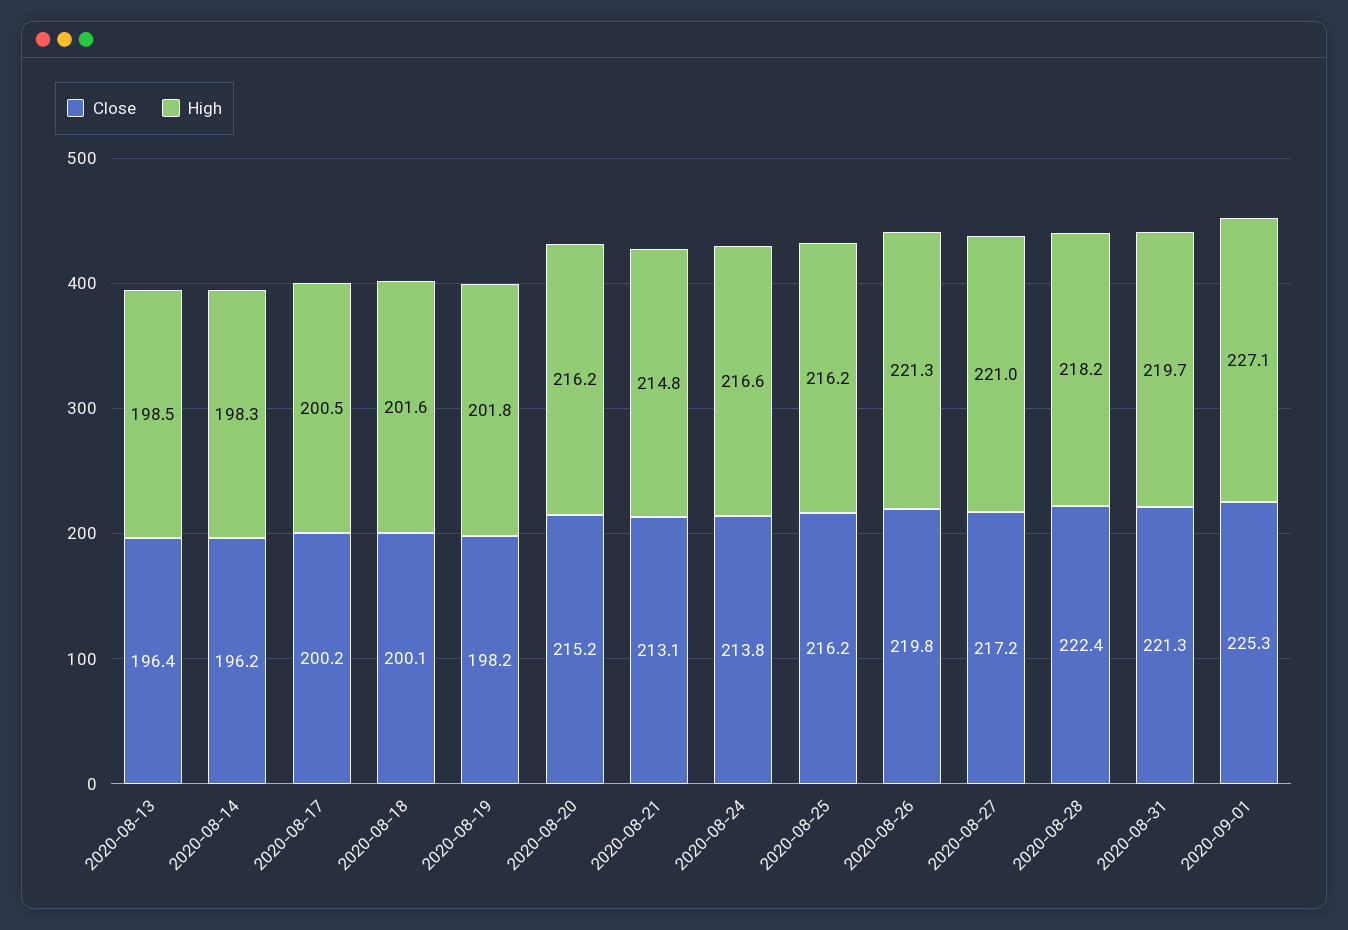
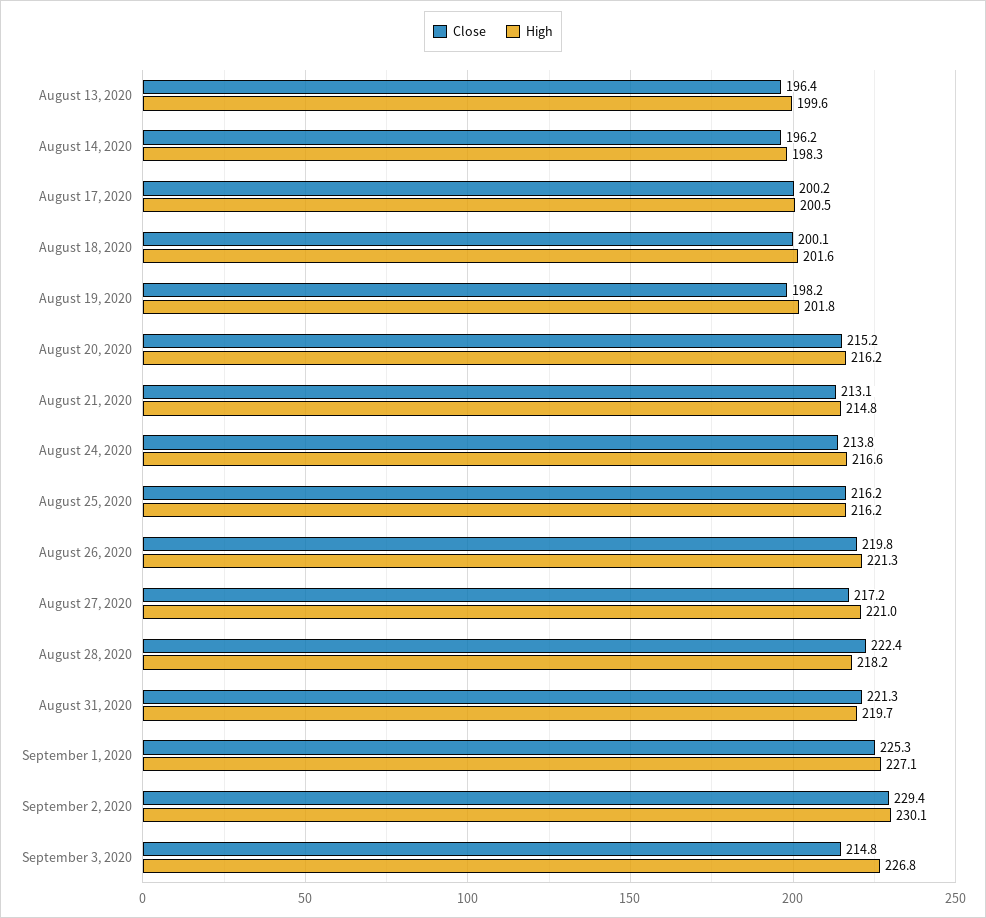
High, 2020-08-13: 198.5 -> 199.6
Close, September 2, 2020: none -> 229.4
High, September 2, 2020: none -> 230.1
Close, September 3, 2020: none -> 214.8
High, September 3, 2020: none -> 226.8

